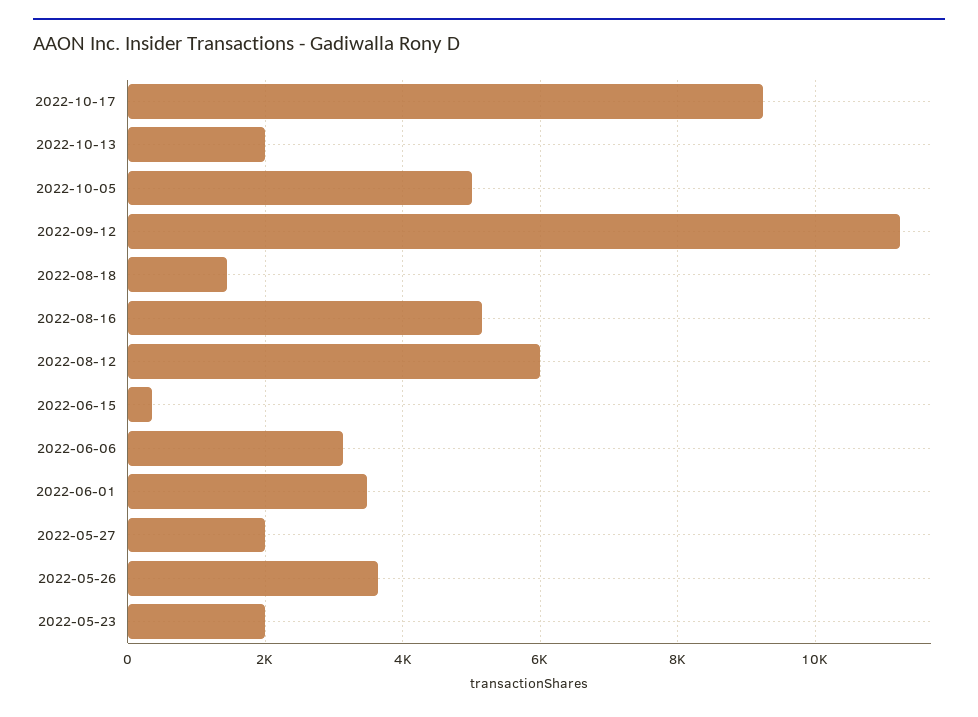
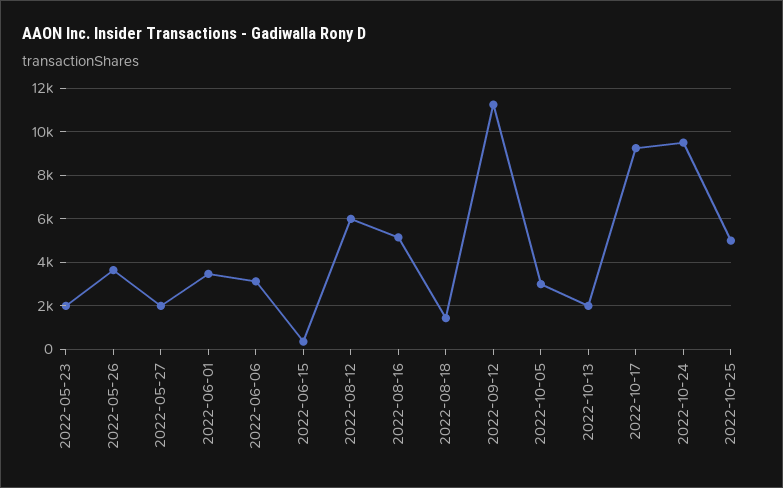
2022-10-05: 5000 -> 3000
2022-10-24: none -> 9500
2022-10-25: none -> 5000

